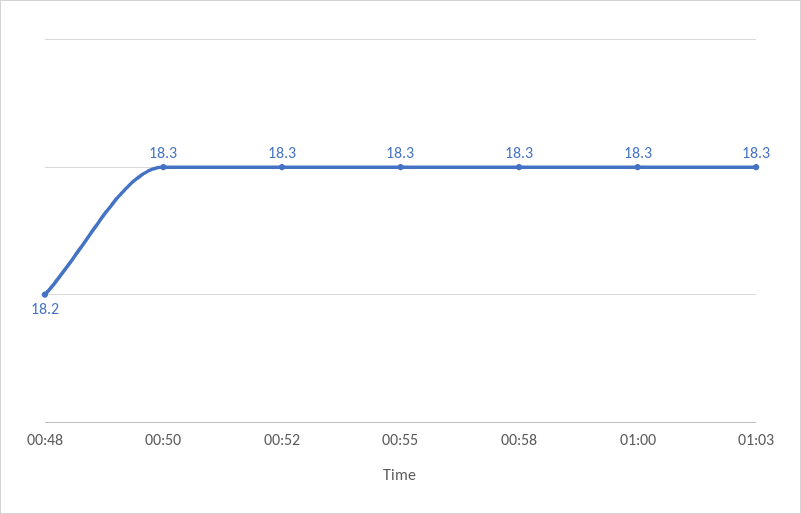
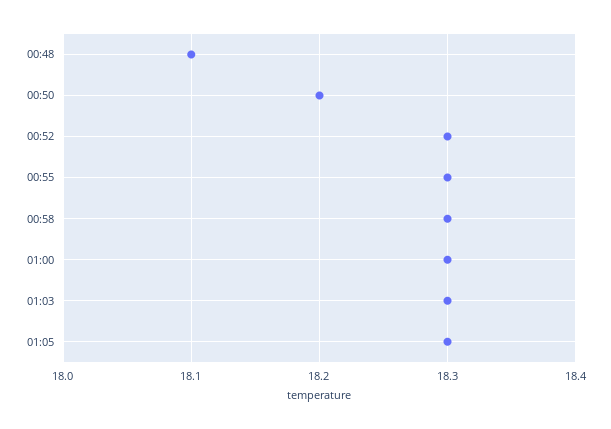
00:48: 18.2 -> 18.1
00:50: 18.3 -> 18.2
01:05: none -> 18.3

